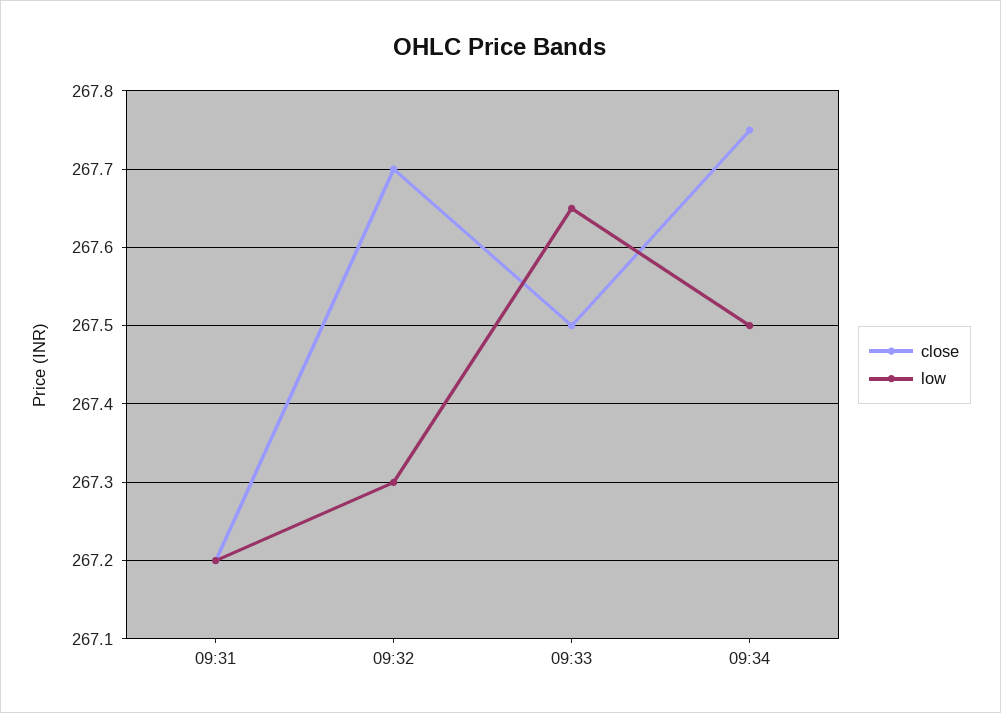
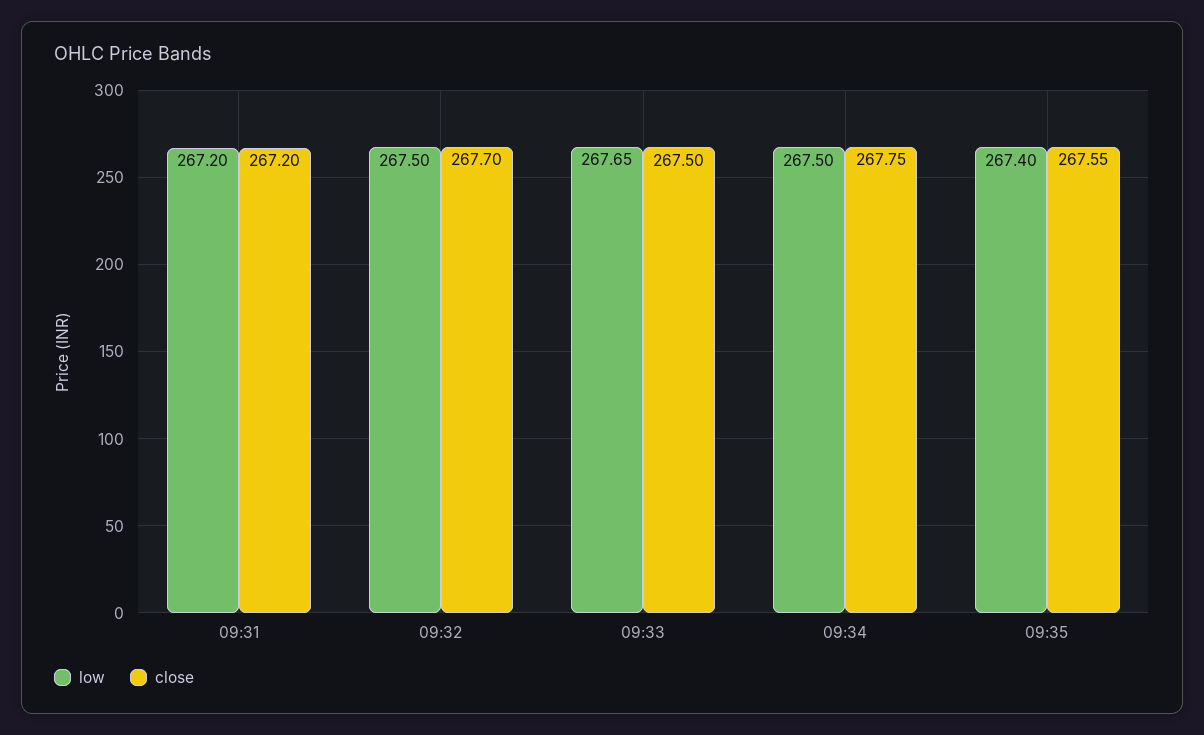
low, 09:32: 267.3 -> 267.5
low, 09:35: none -> 267.4
close, 09:35: none -> 267.55

